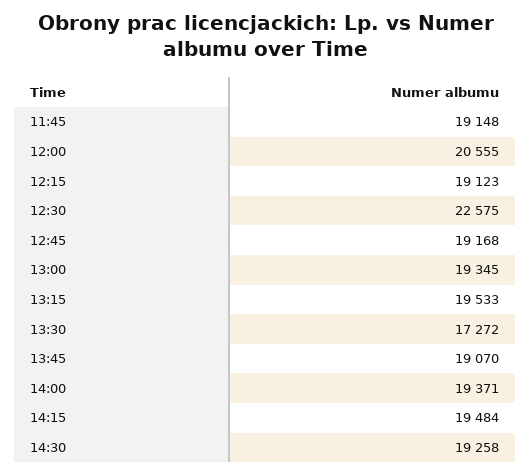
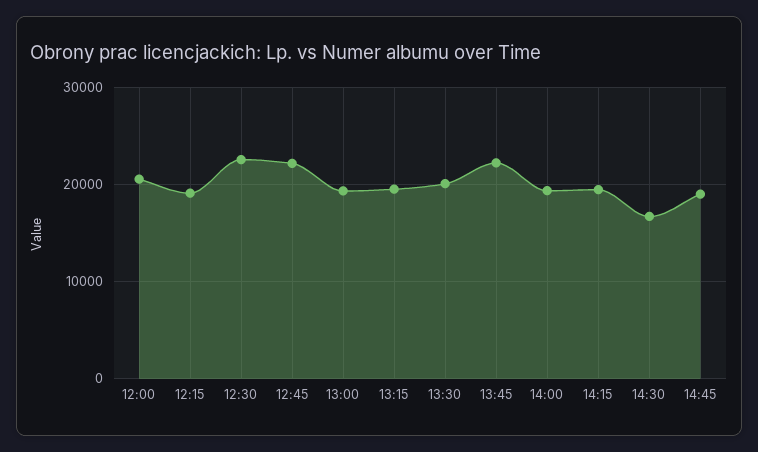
11:45: 19148 -> none
12:45: 19168 -> 22000
13:30: 17272 -> 20000
13:45: 19070 -> 22000
14:30: 19258 -> 17000
14:45: none -> 19000

